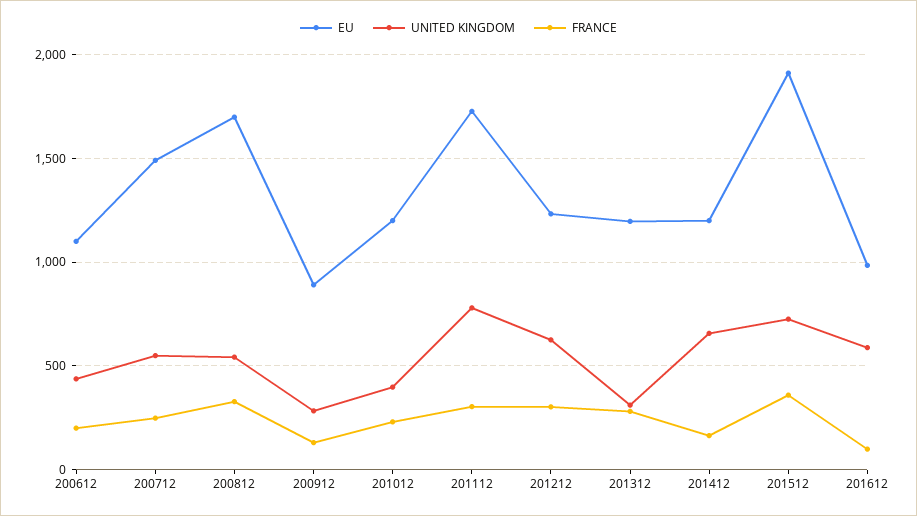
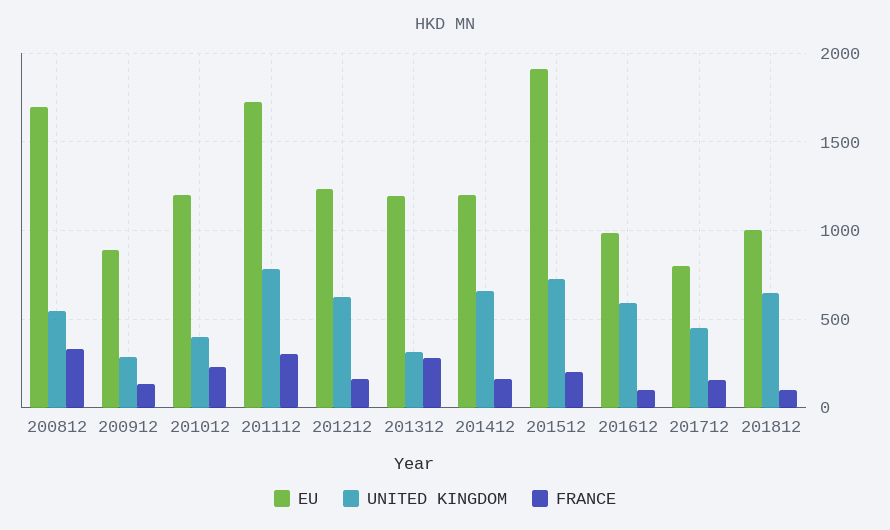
EU, 200612: 1100 -> none
UNITED KINGDOM, 200612: 450 -> none
FRANCE, 200612: 200 -> none
EU, 200712: 1500 -> none
UNITED KINGDOM, 200712: 550 -> none
FRANCE, 200712: 250 -> none
FRANCE, 201212: 300 -> 150
FRANCE, 201512: 350 -> 200
EU, 201712: none -> 800
UNITED KINGDOM, 201712: none -> 450
FRANCE, 201712: none -> 150
EU, 201812: none -> 1000
UNITED KINGDOM, 201812: none -> 650
FRANCE, 201812: none -> 100

